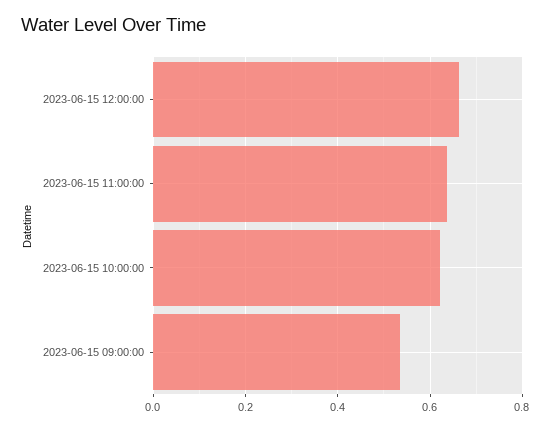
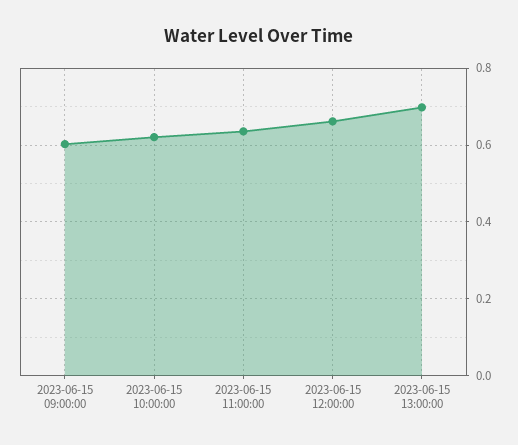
2023-06-15 09:00:00: 0.54 -> 0.6
2023-06-15 13:00:00: none -> 0.7

